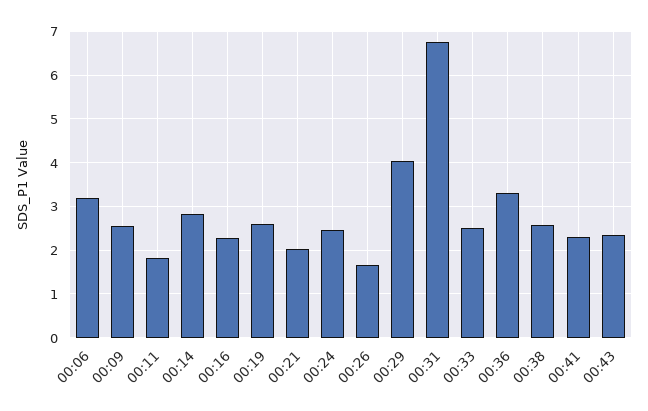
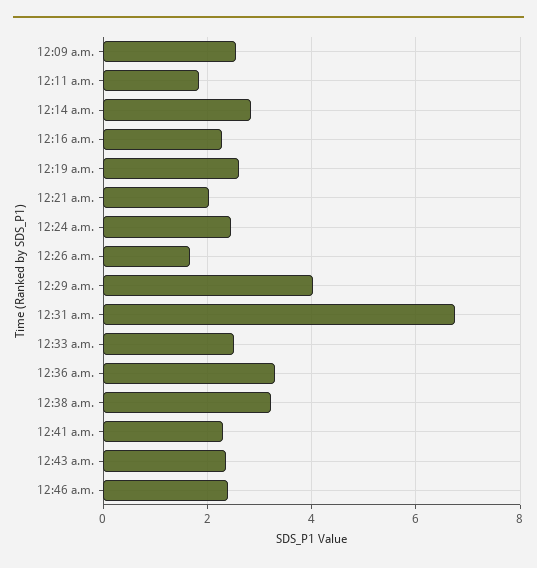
00:06: 3.2 -> none
00:38: 2.6 -> 3.2
12:46 a.m.: none -> 2.4

